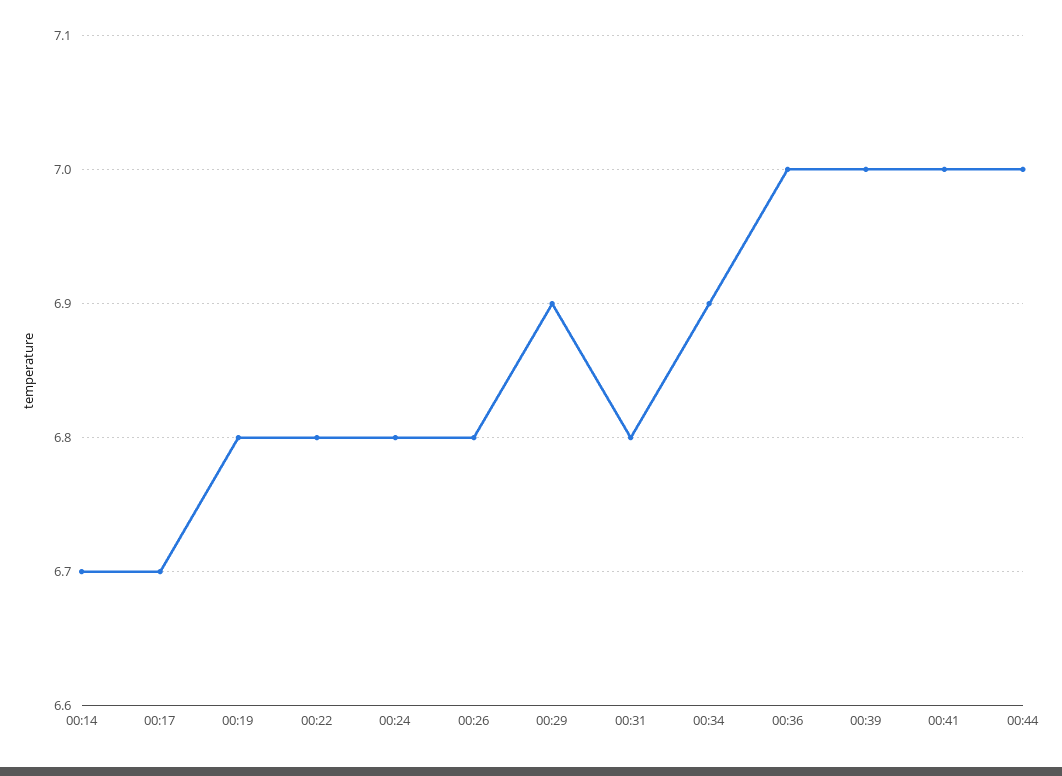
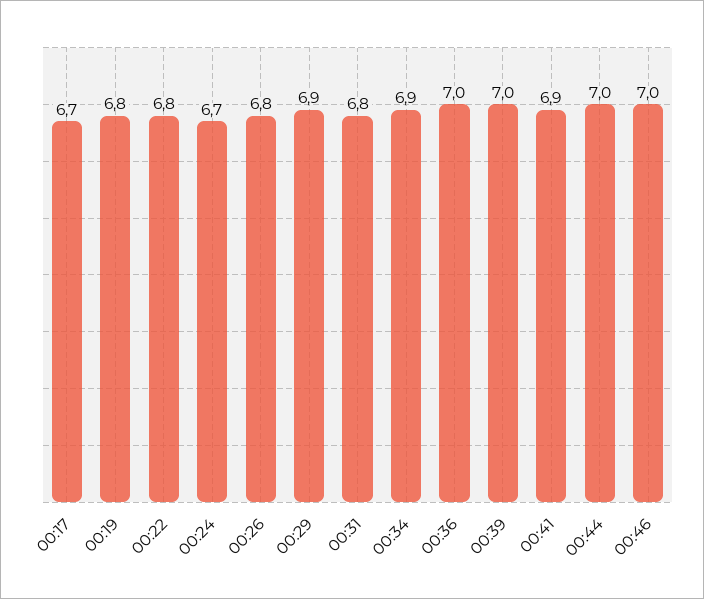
00:14: 6.7 -> none
00:24: 6.8 -> 6.7
00:41: 7 -> 6.9
00:46: none -> 7

